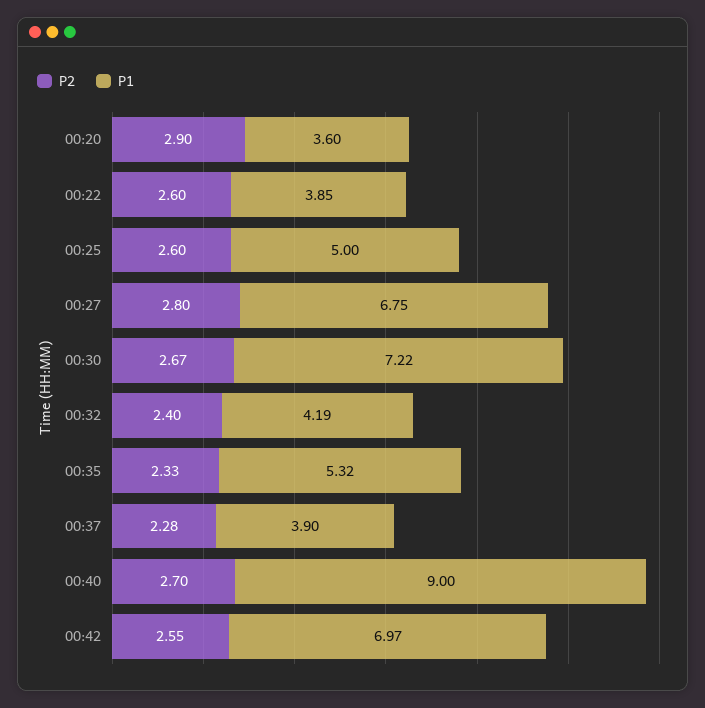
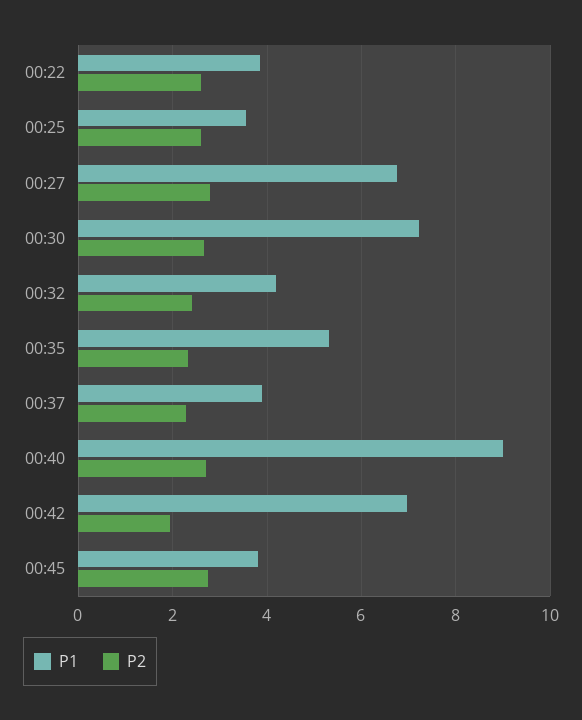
P2, 00:20: 2.9 -> none
P1, 00:20: 3.6 -> none
P1, 00:25: 5 -> 3.6
P2, 00:42: 2.55 -> 2
P1, 00:45: none -> 3.8
P2, 00:45: none -> 2.8

